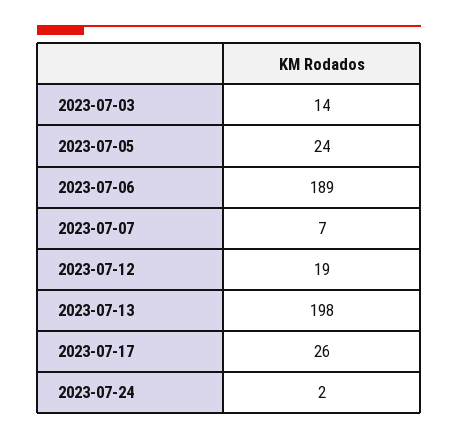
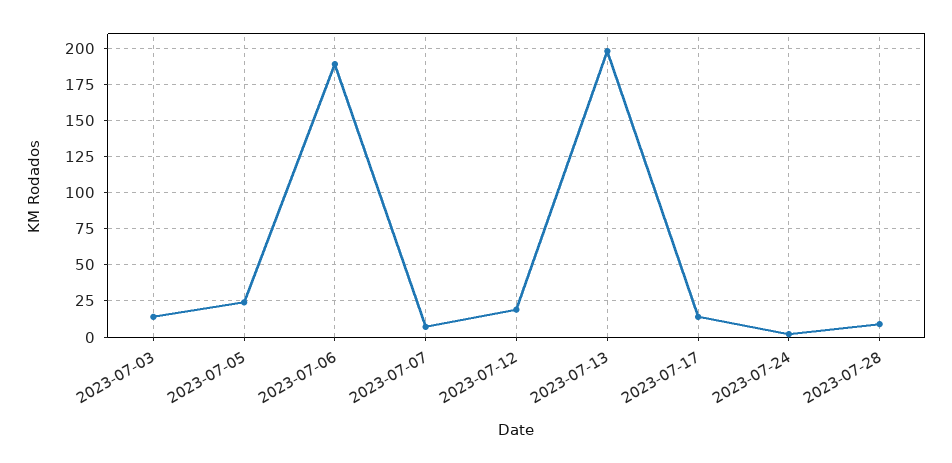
2023-07-17: 26 -> 15
2023-07-28: none -> 10

